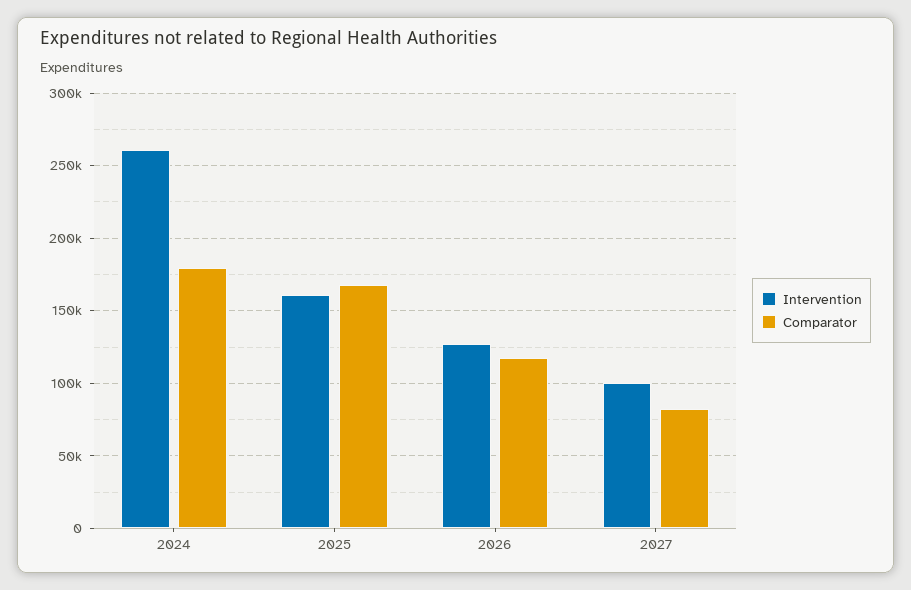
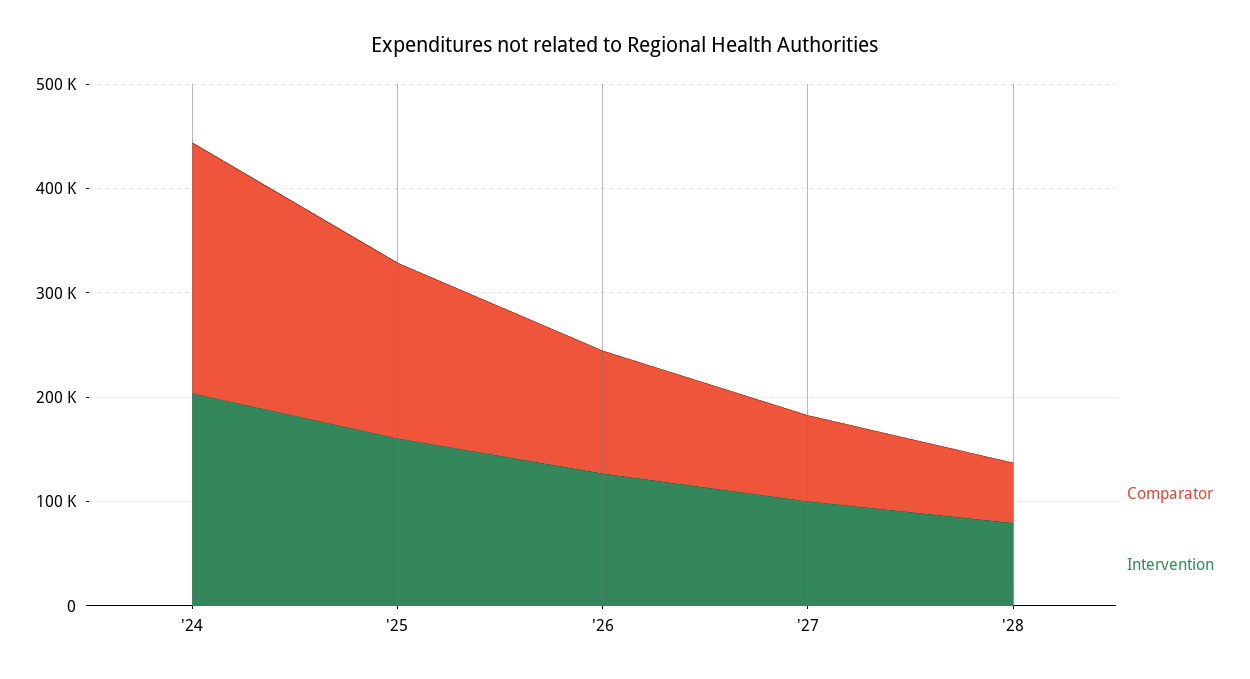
Intervention, 2024: 260000 -> 200000
Comparator, 2024: 180000 -> 240000
Comparator, '28: none -> 60000
Intervention, '28: none -> 80000

